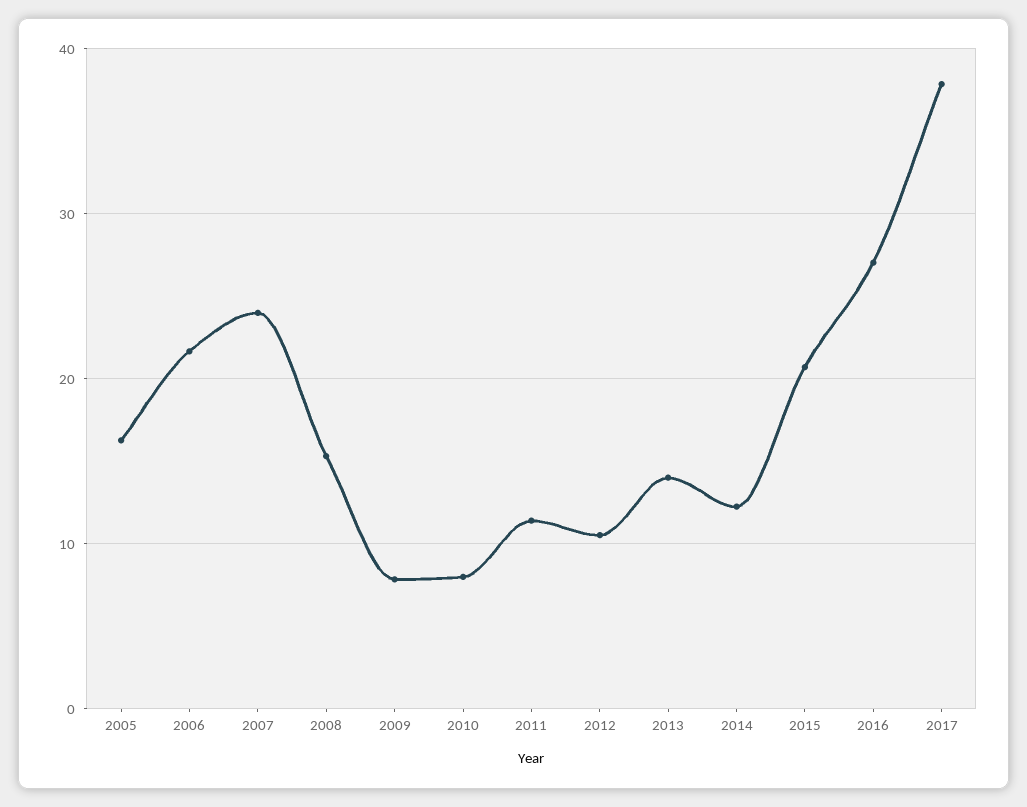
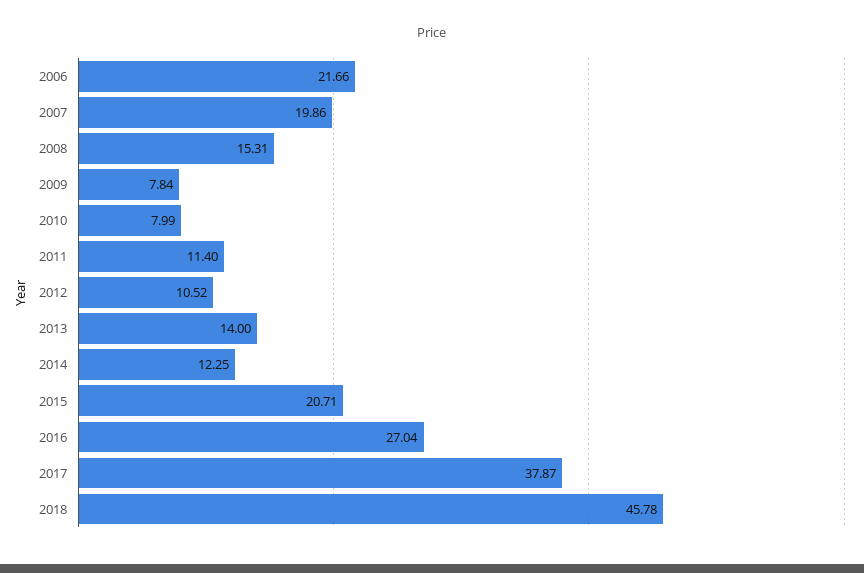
2005: 16 -> none
2007: 24 -> 19.86
2018: none -> 45.78

